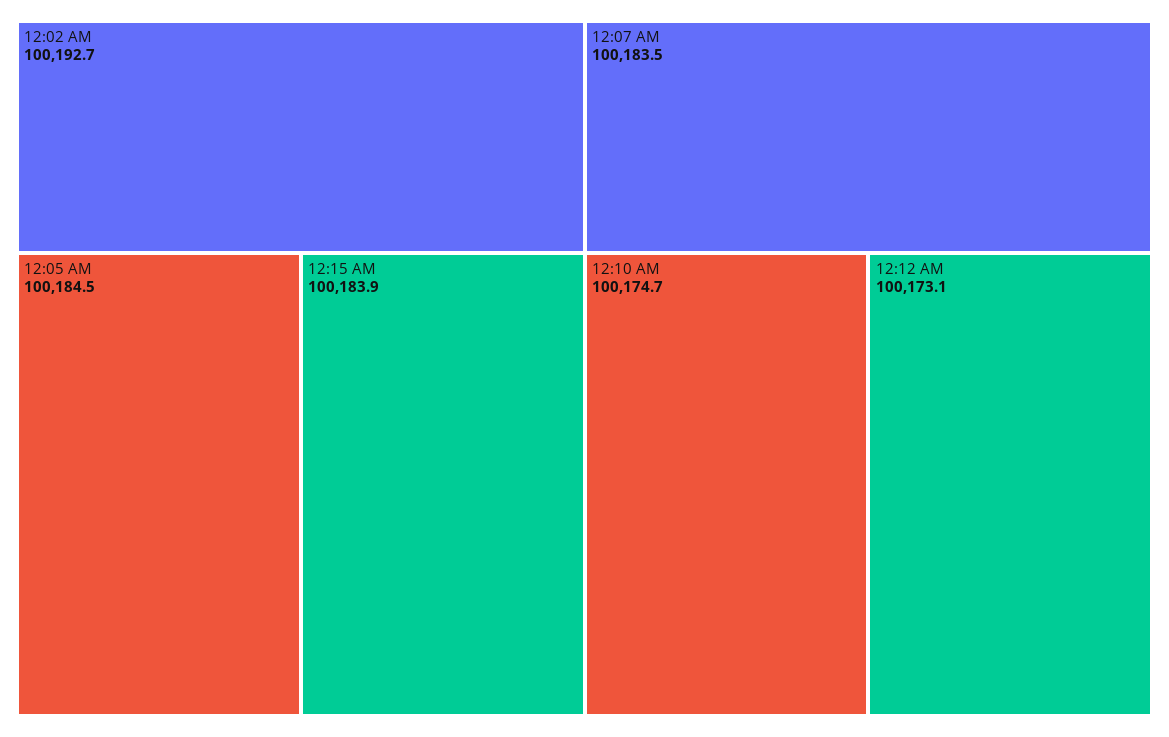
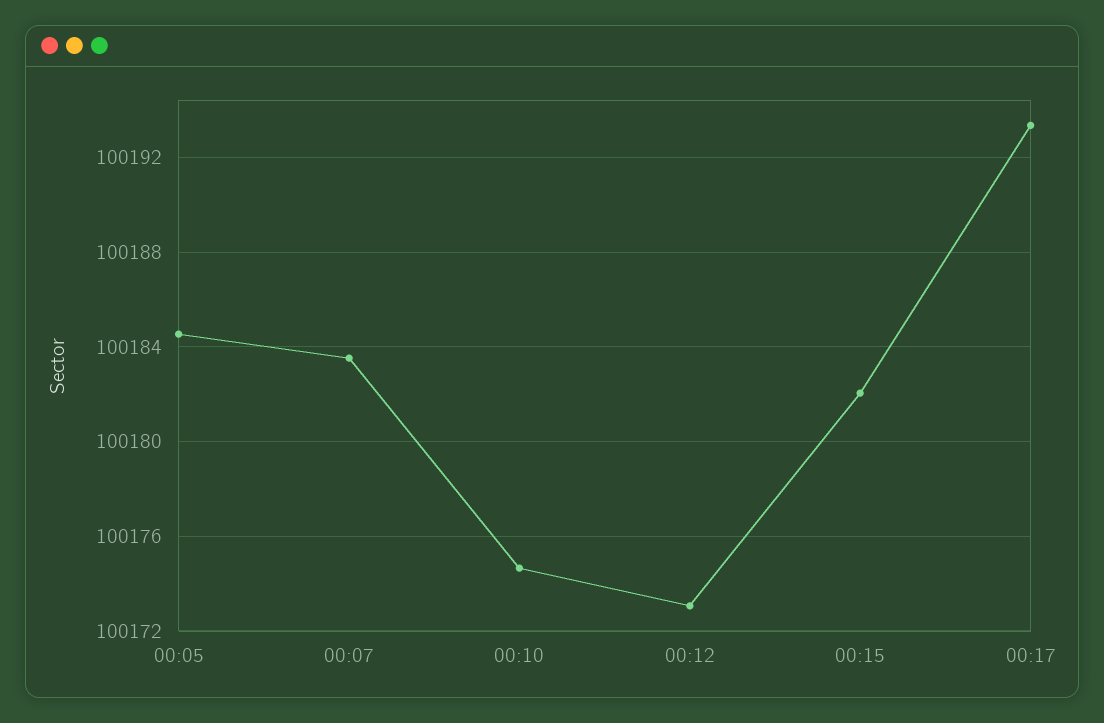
12:02 AM: 100192.7 -> none
12:15 AM: 100183.9 -> 100182
00:17: none -> 100193.5

